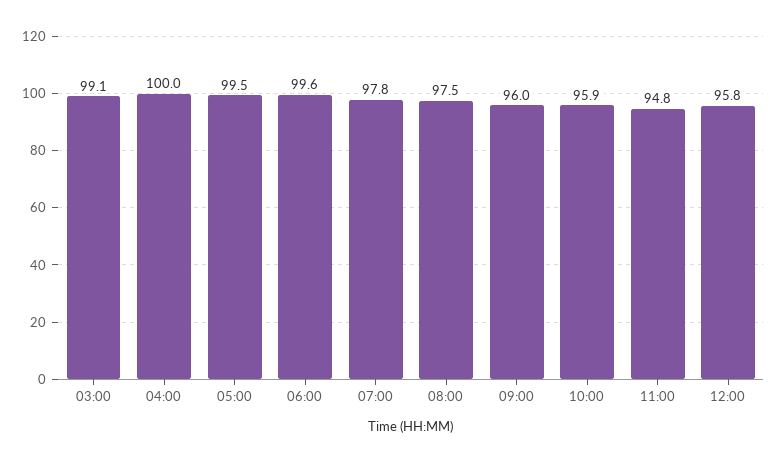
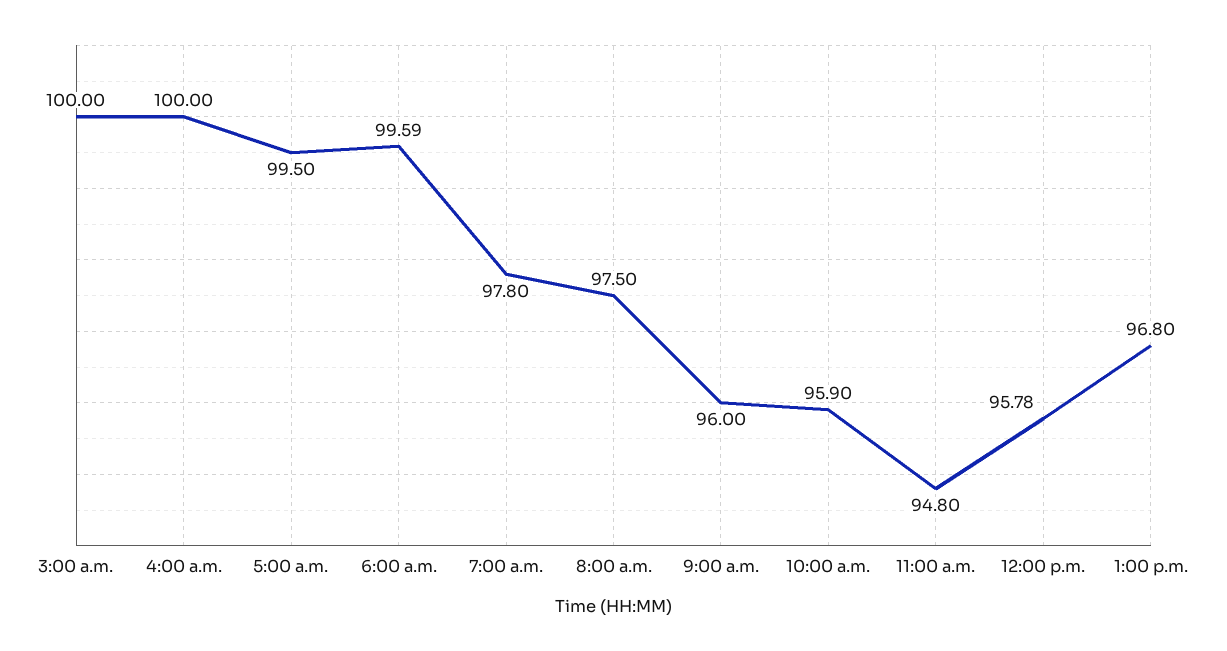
03:00: 99.1 -> 100
1:00 p.m.: none -> 96.8

